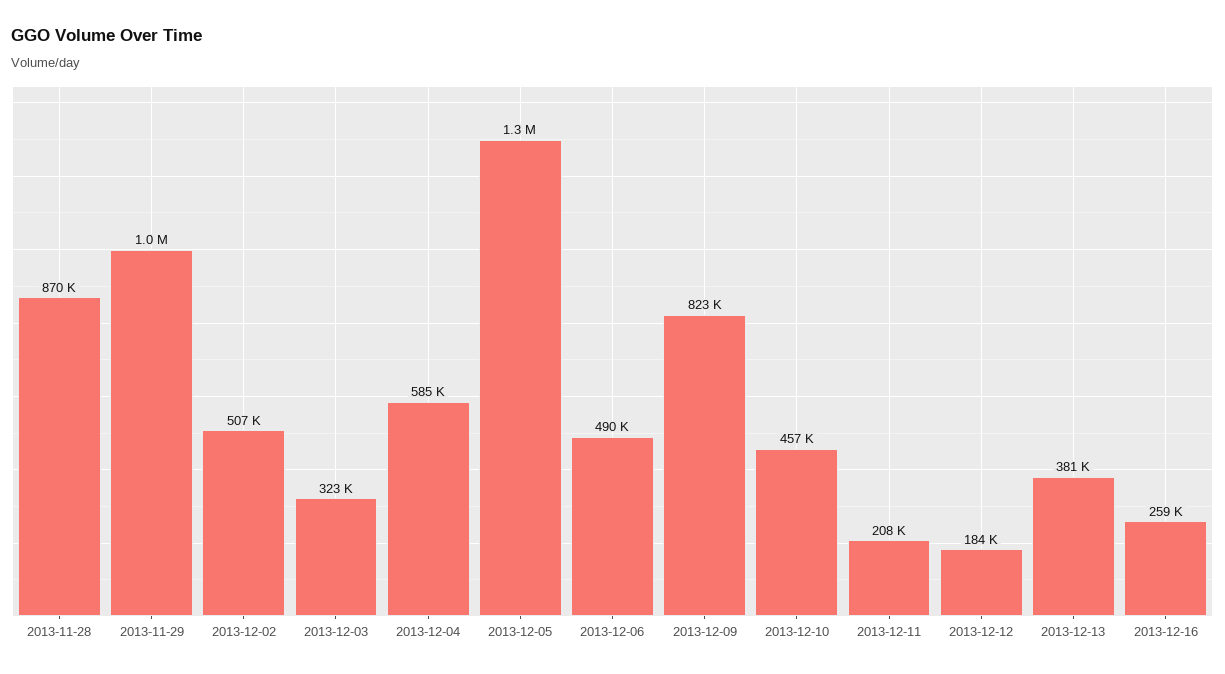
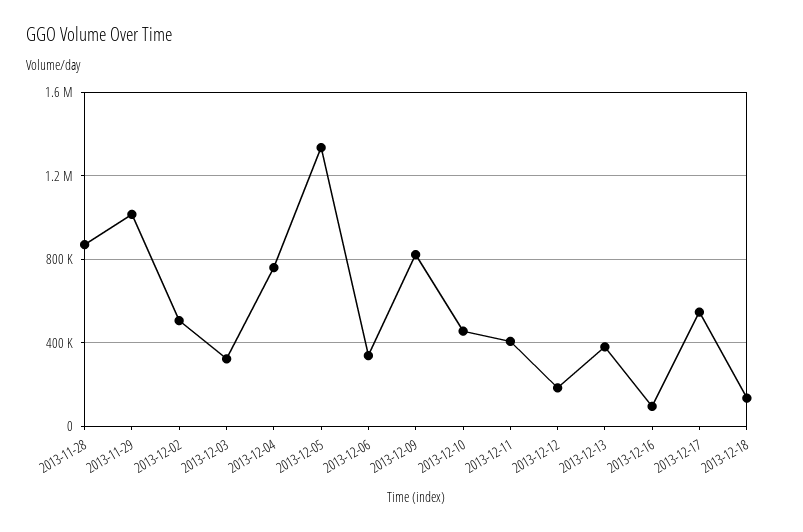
2013-12-04: 585000 -> 750000
2013-12-06: 490000 -> 350000
2013-12-11: 208000 -> 400000
2013-12-16: 259000 -> 100000
2013-12-17: none -> 550000
2013-12-18: none -> 150000

